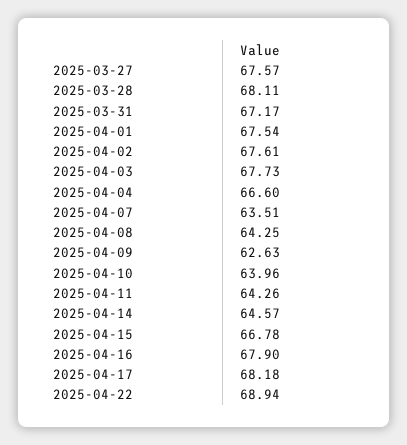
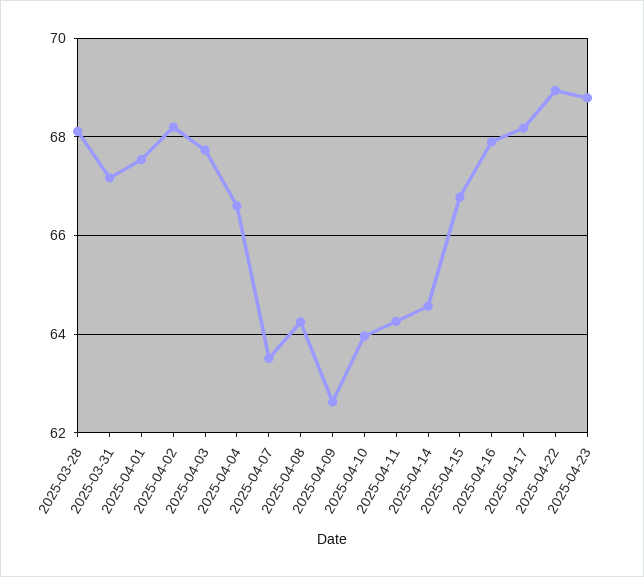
2025-03-27: 67.57 -> none
2025-04-02: 67.61 -> 68.2
2025-04-23: none -> 68.8

